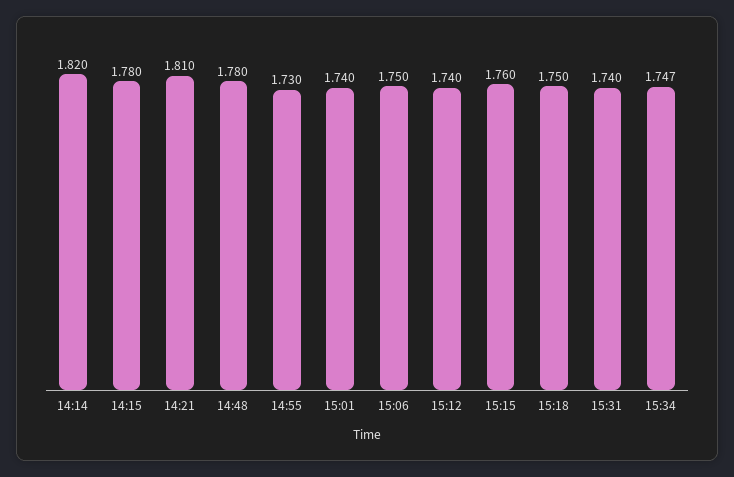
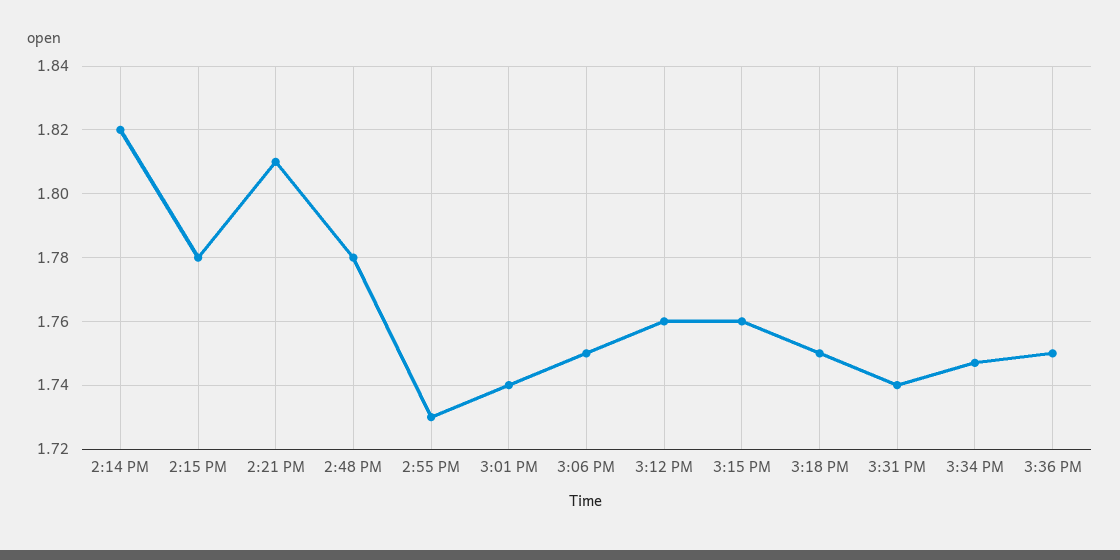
15:12: 1.74 -> 1.76
3:36 PM: none -> 1.75

